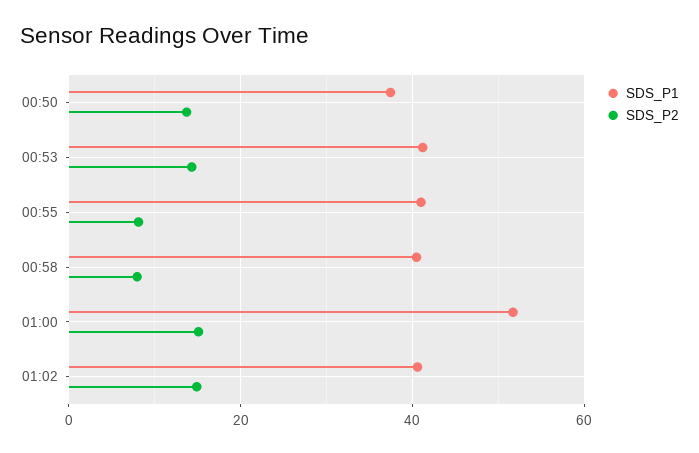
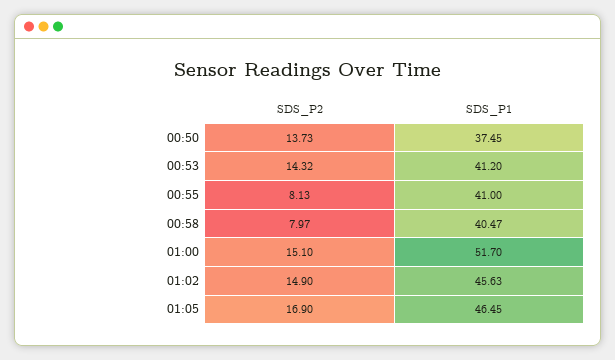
SDS_P1, 01:02: 40 -> 45.63
SDS_P2, 01:05: none -> 16.9
SDS_P1, 01:05: none -> 46.45

